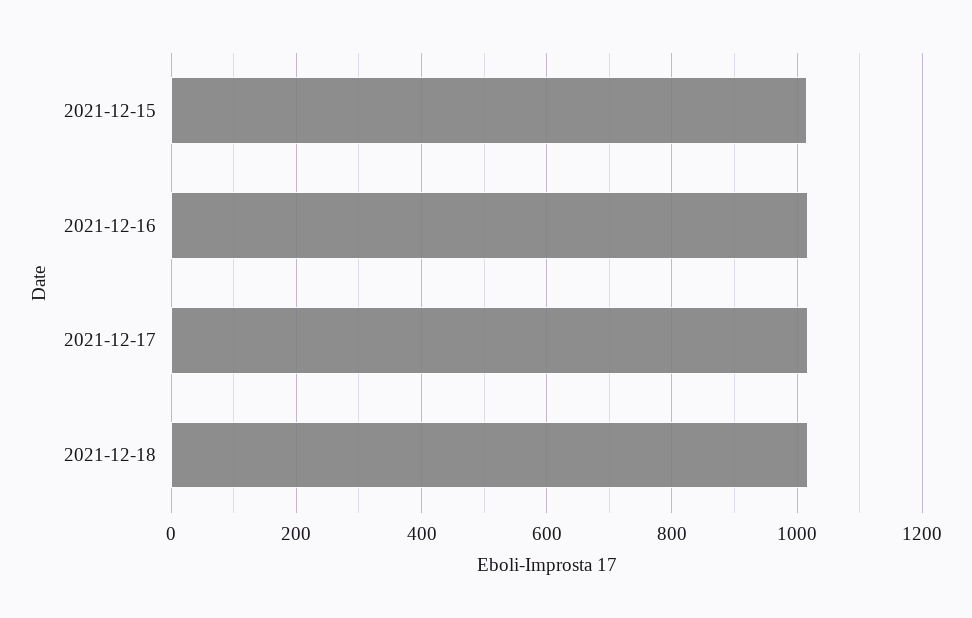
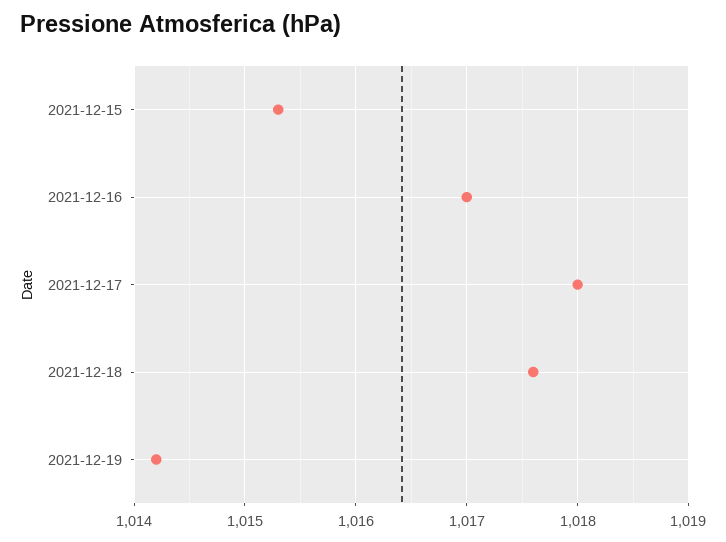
2021-12-19: none -> 1014.2

